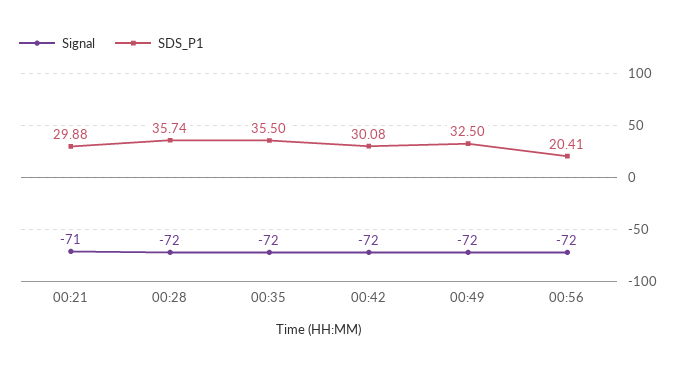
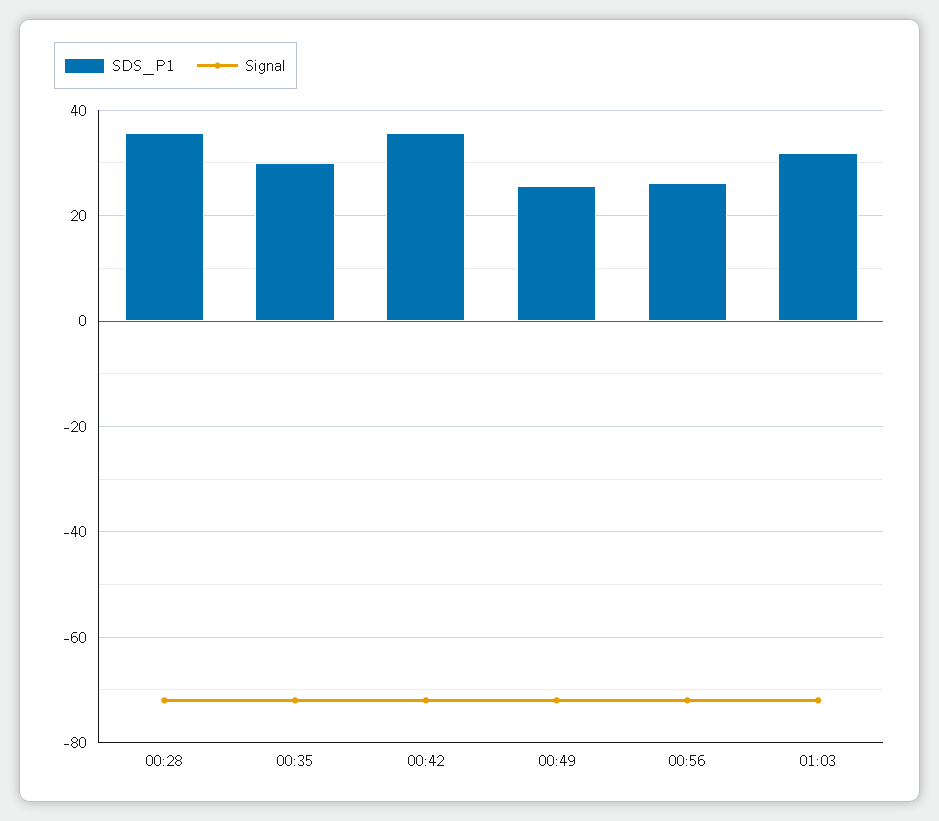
Signal, 00:21: -71 -> none
SDS_P1, 00:21: 29.88 -> none
SDS_P1, 00:35: 35.5 -> 30
SDS_P1, 00:42: 30.08 -> 36
SDS_P1, 00:49: 32.5 -> 26
SDS_P1, 00:56: 20.41 -> 26
SDS_P1, 01:03: none -> 32
Signal, 01:03: none -> -72

